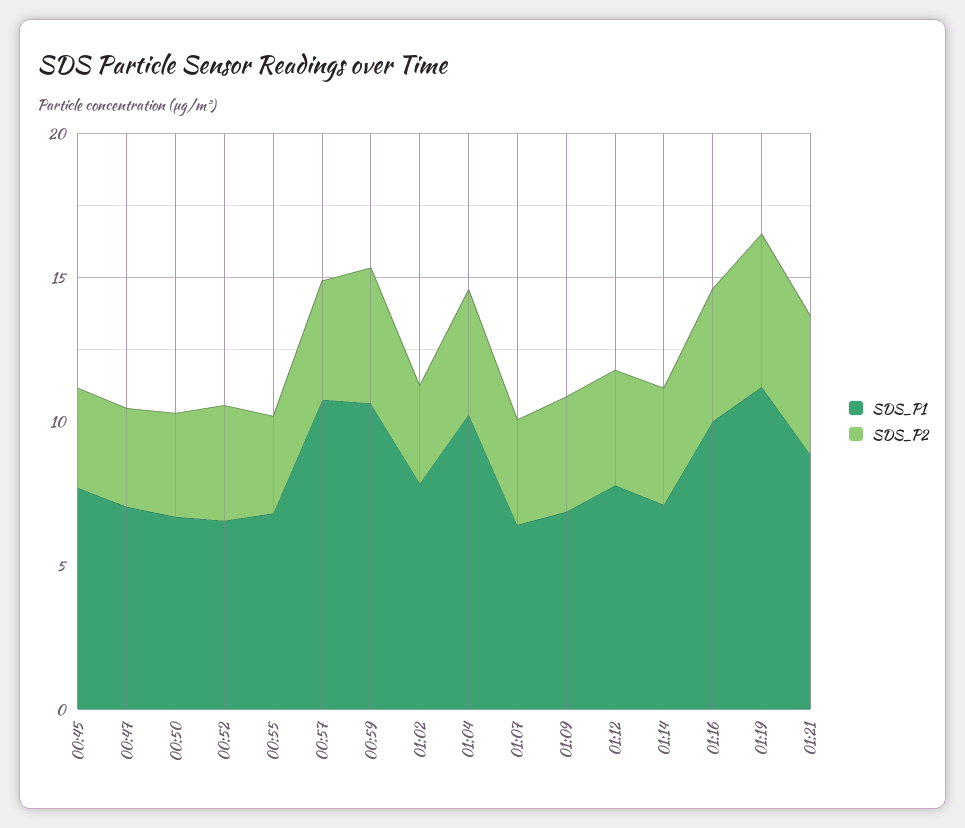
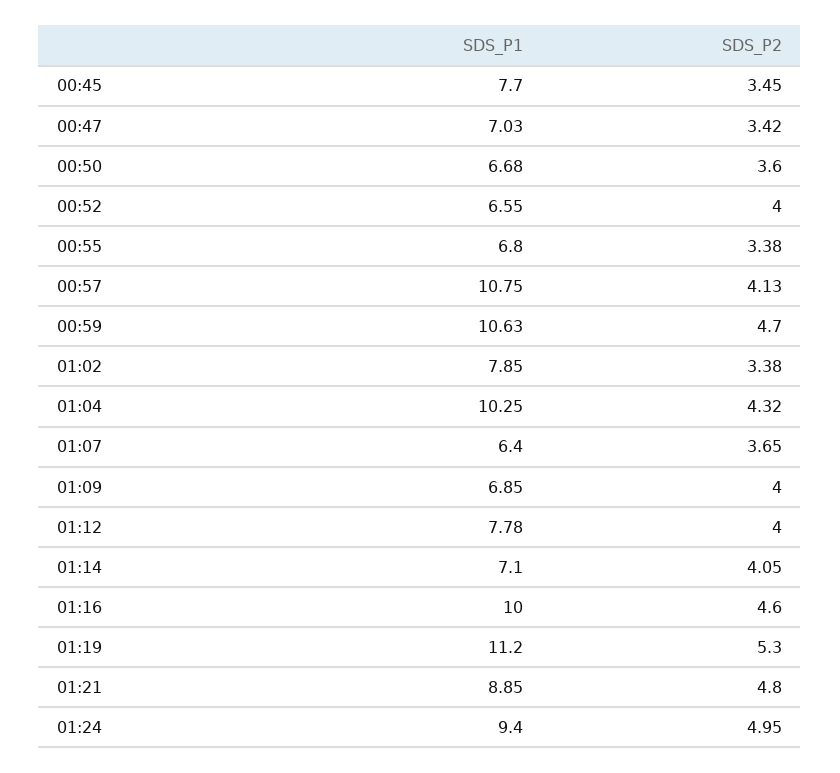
SDS_P1, 01:24: none -> 9.4
SDS_P2, 01:24: none -> 4.95

